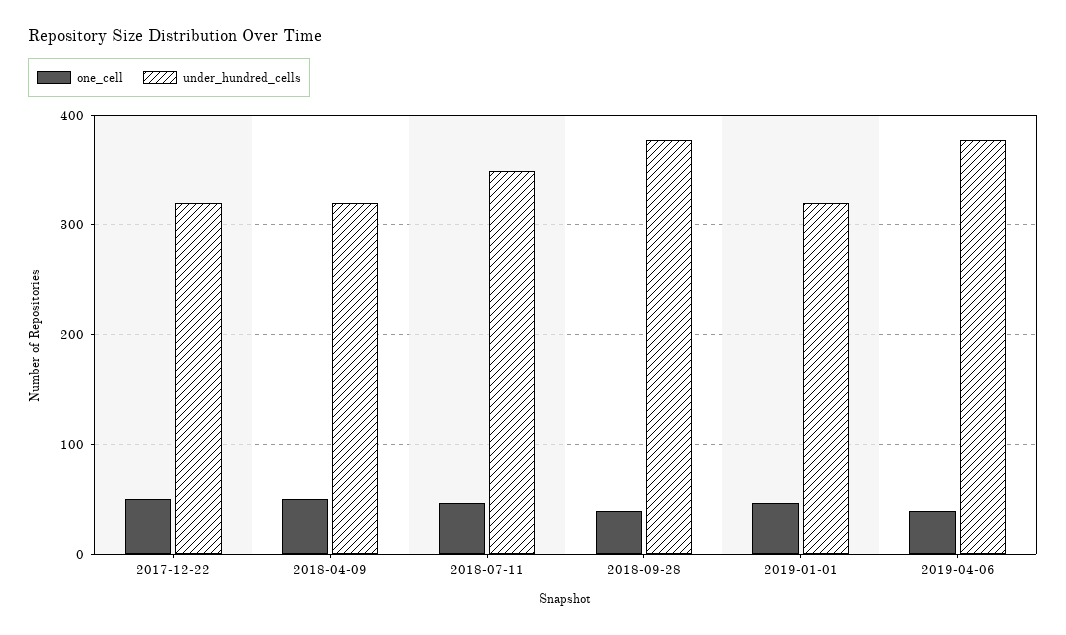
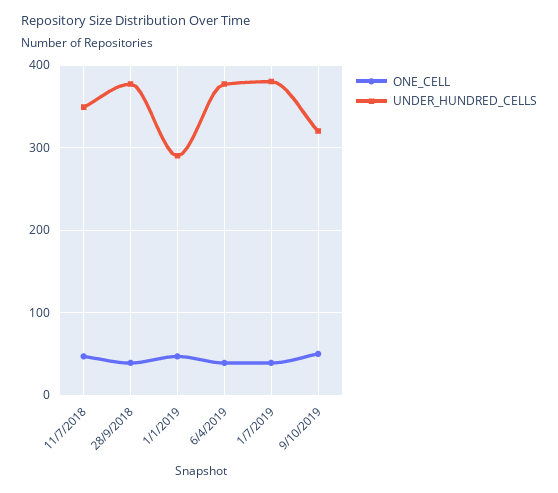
one_cell, 2017-12-22: 50 -> none
under_hundred_cells, 2017-12-22: 320 -> none
one_cell, 2018-04-09: 50 -> none
under_hundred_cells, 2018-04-09: 320 -> none
under_hundred_cells, 2019-01-01: 320 -> 290
one_cell, 1/7/2019: none -> 40
under_hundred_cells, 1/7/2019: none -> 380
one_cell, 9/10/2019: none -> 50
under_hundred_cells, 9/10/2019: none -> 320

